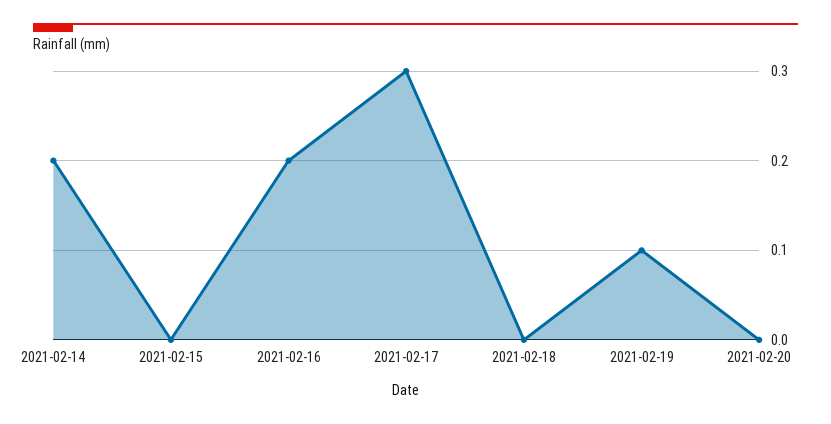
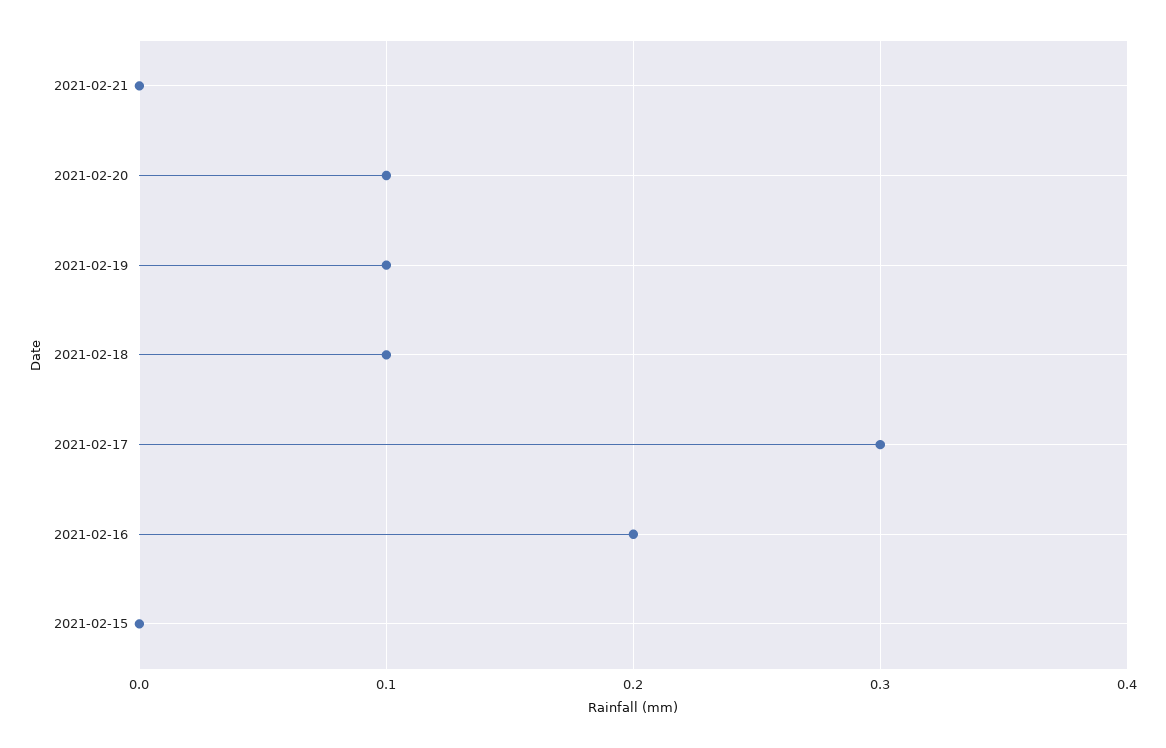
2021-02-14: 0.2 -> none
2021-02-18: 0 -> 0.1
2021-02-20: 0 -> 0.1
2021-02-21: none -> 0

